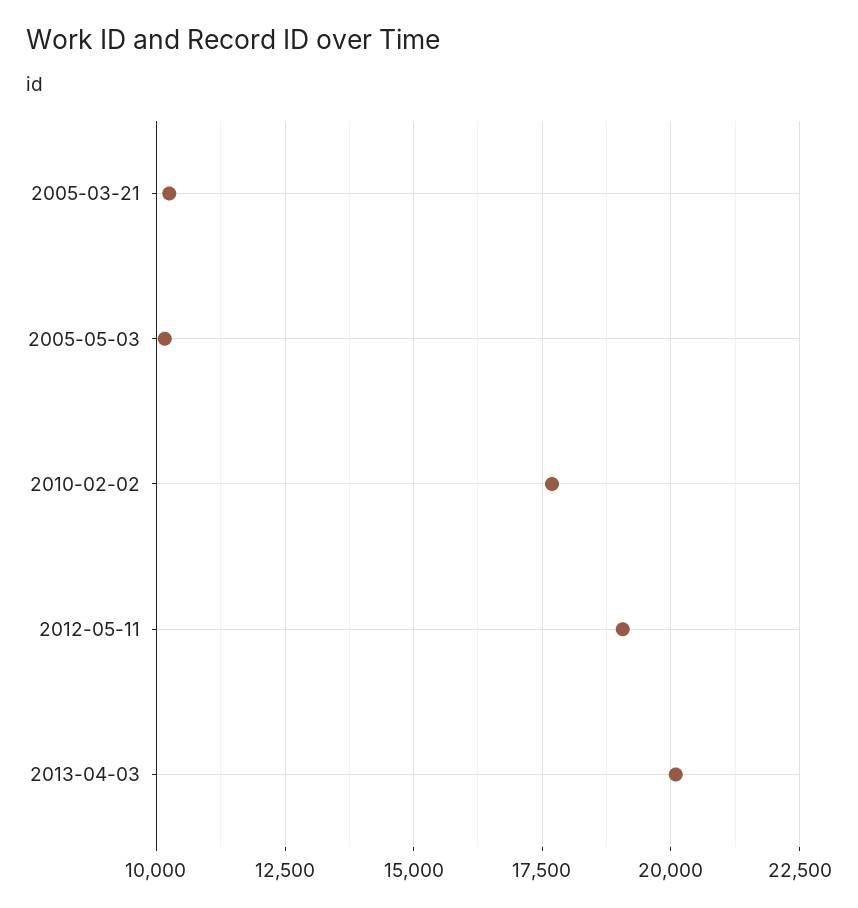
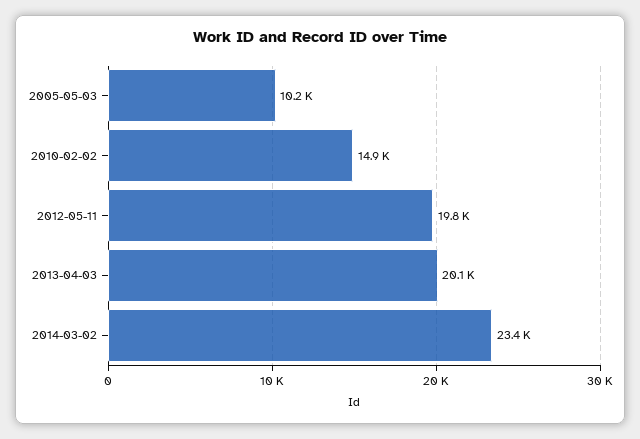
2005-03-21: 10250 -> none
2010-02-02: 17750 -> 14900
2012-05-11: 19000 -> 19800
2014-03-02: none -> 23400

